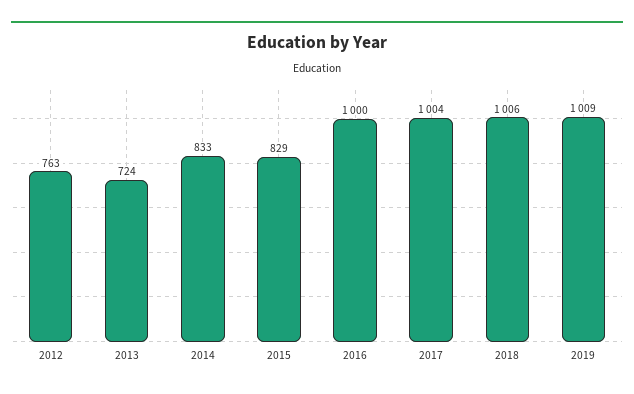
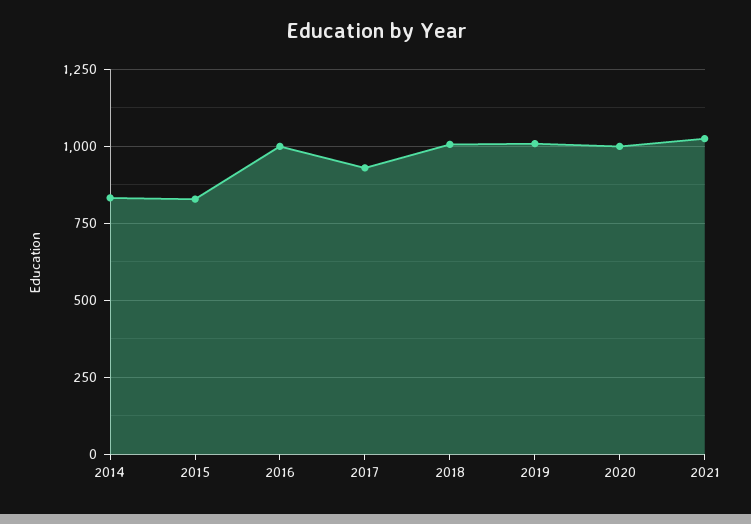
2012: 763 -> none
2013: 724 -> none
2017: 1004 -> 925
2020: none -> 1000
2021: none -> 1025

